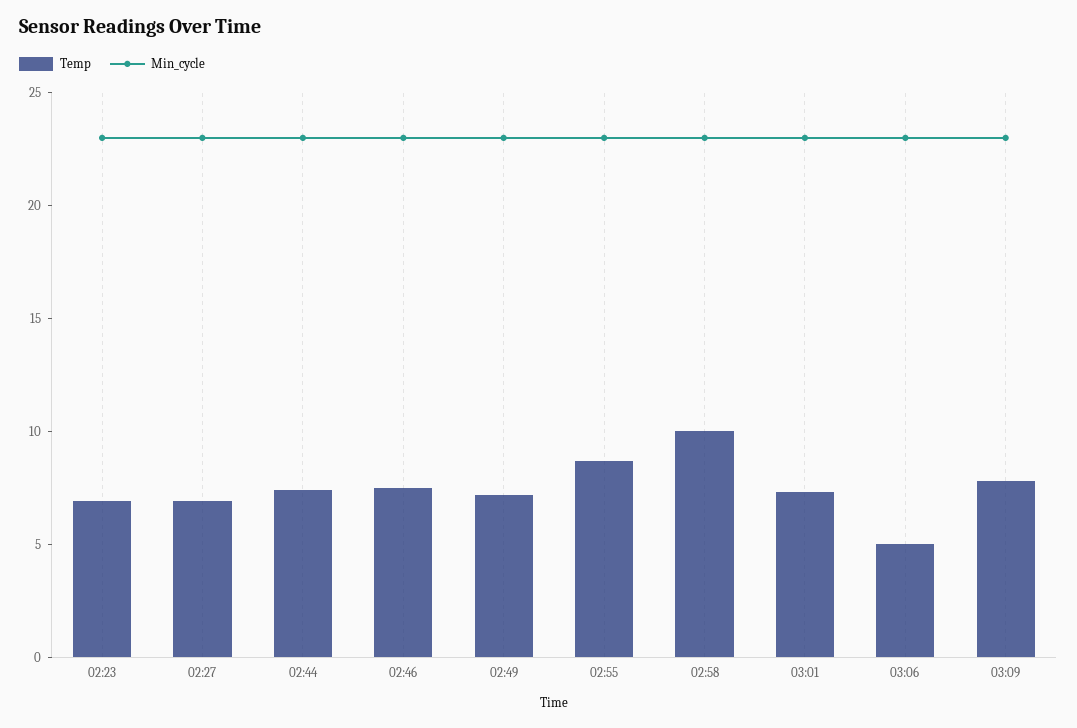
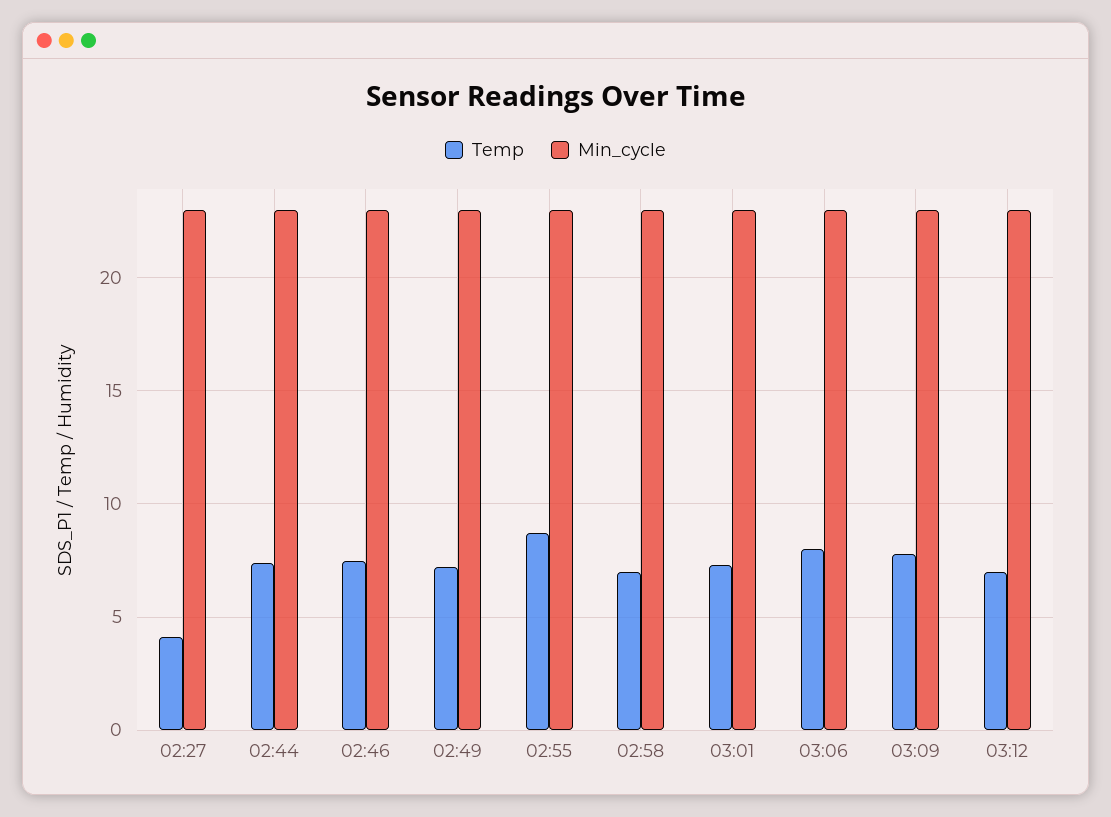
Temp, 02:23: 7 -> none
Min_cycle, 02:23: 23 -> none
Temp, 02:27: 7 -> 4
Temp, 02:58: 10 -> 7
Temp, 03:06: 5 -> 8
Temp, 03:12: none -> 7
Min_cycle, 03:12: none -> 23

